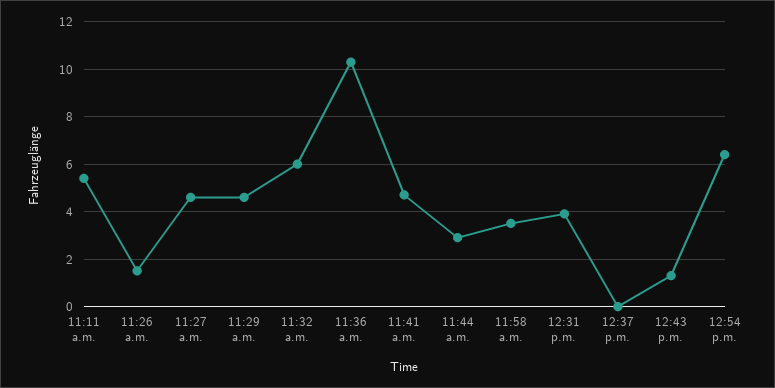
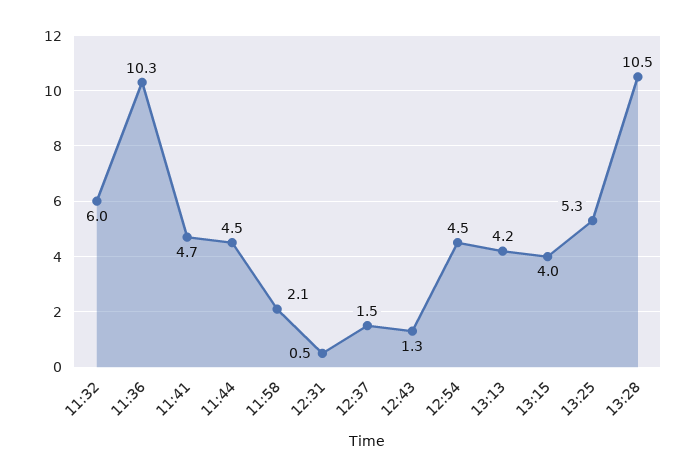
11:11 a.m.: 5.5 -> none
11:26 a.m.: 1.5 -> none
11:27 a.m.: 4.5 -> none
11:29 a.m.: 4.5 -> none
11:44 a.m.: 3 -> 4.5
11:58 a.m.: 3.5 -> 2.1
12:31 p.m.: 4 -> 0.5
12:37 p.m.: 0 -> 1.5
12:54 p.m.: 6.5 -> 4.5
13:13: none -> 4.2
13:15: none -> 4
13:25: none -> 5.3
13:28: none -> 10.5

